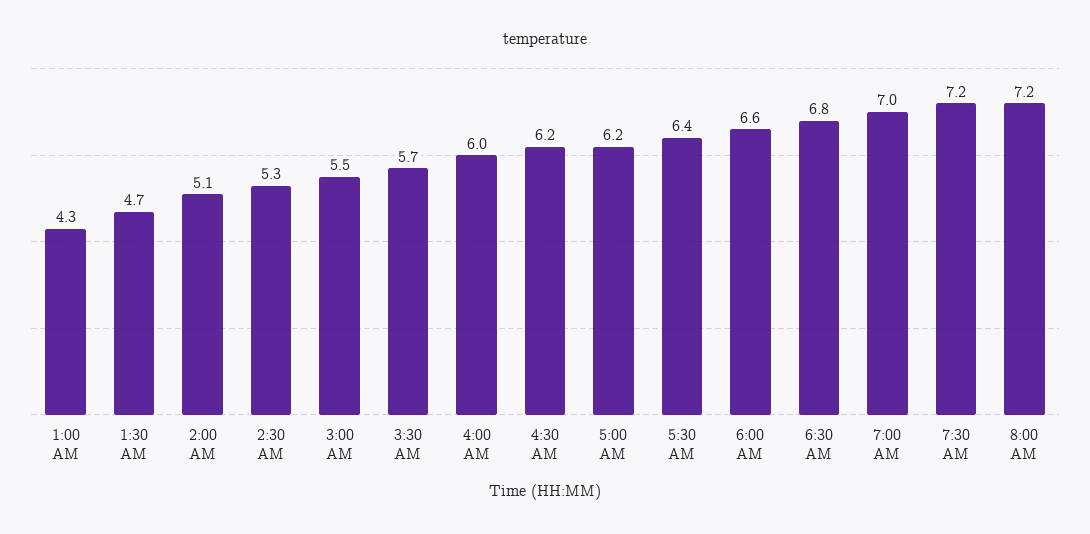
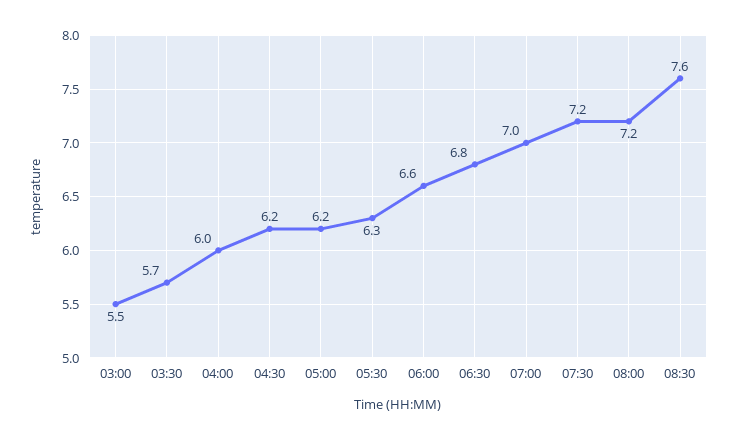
1:00 AM: 4.3 -> none
1:30 AM: 4.7 -> none
2:00 AM: 5.1 -> none
2:30 AM: 5.3 -> none
5:30 AM: 6.4 -> 6.3
08:30: none -> 7.6

